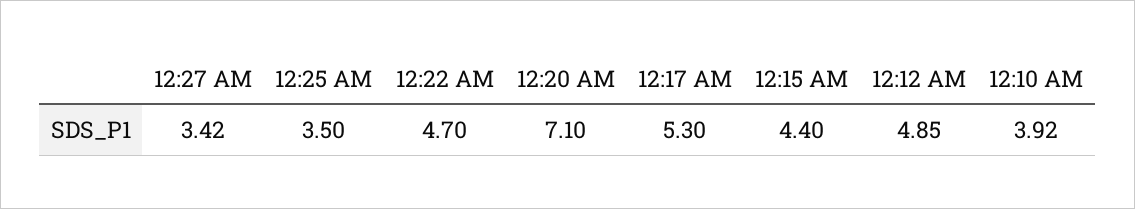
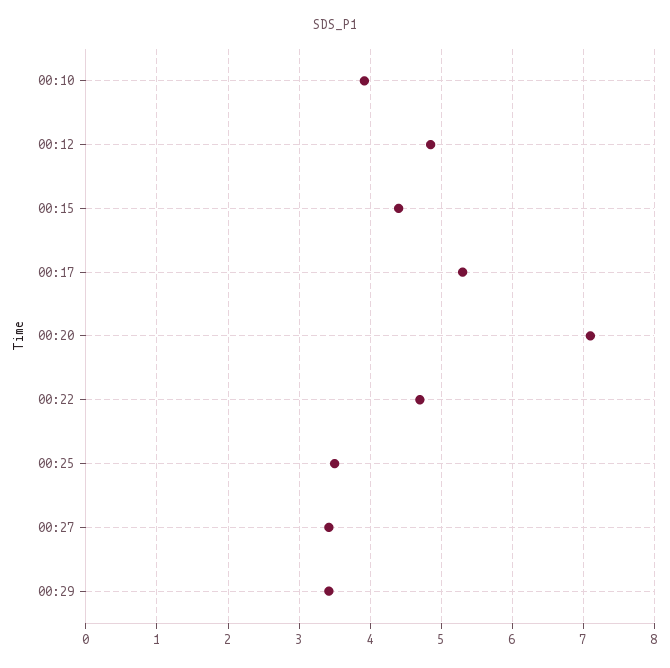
00:29: none -> 3.4

